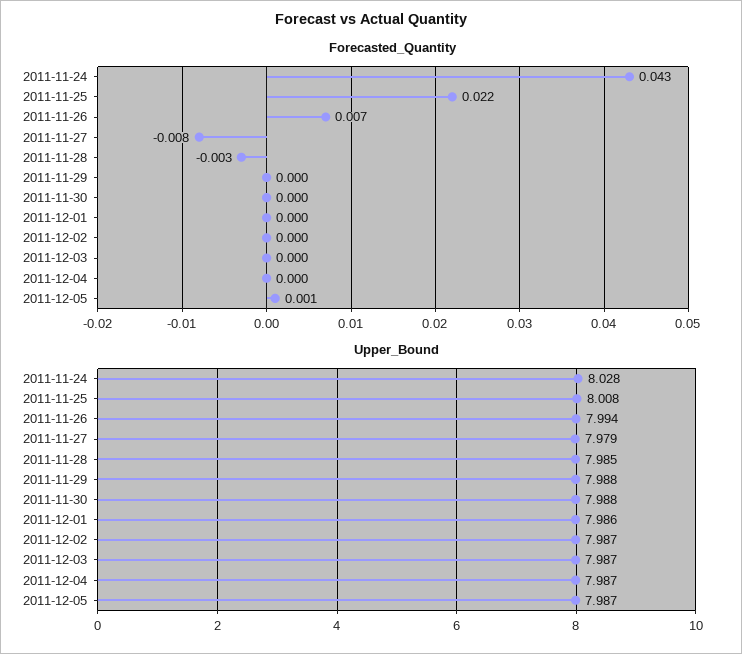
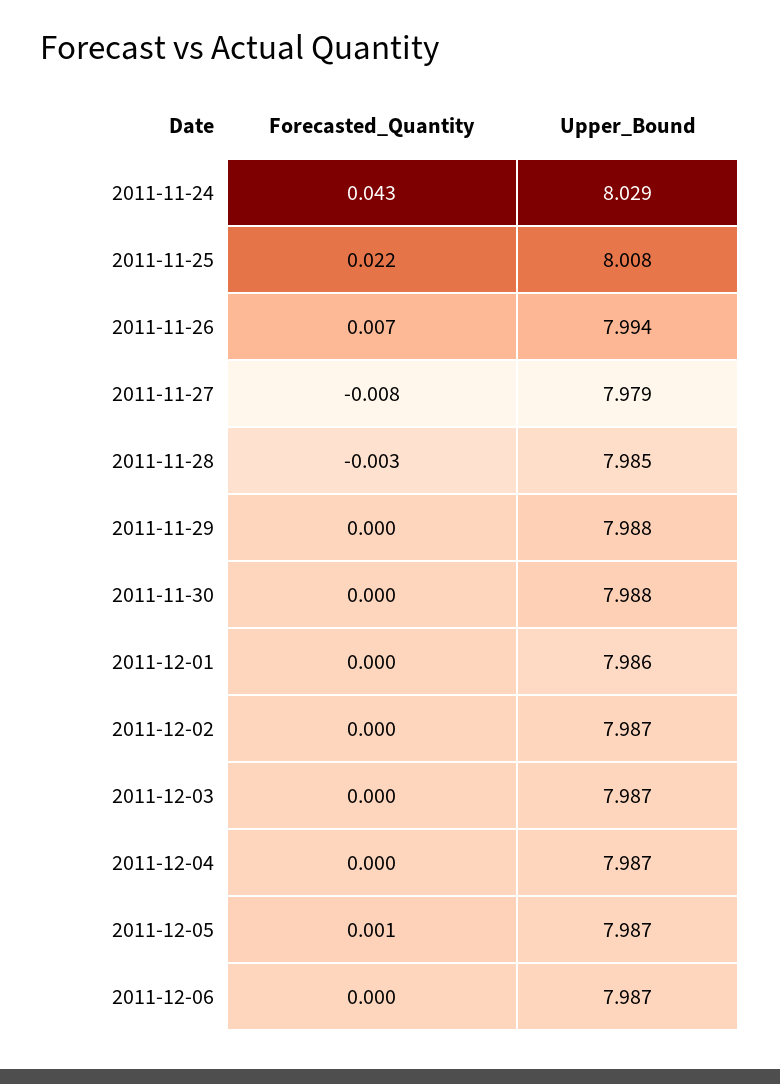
Upper_Bound, 2011-11-24: 8.028 -> 8.029
Forecasted_Quantity, 2011-12-06: none -> 0
Upper_Bound, 2011-12-06: none -> 7.987

